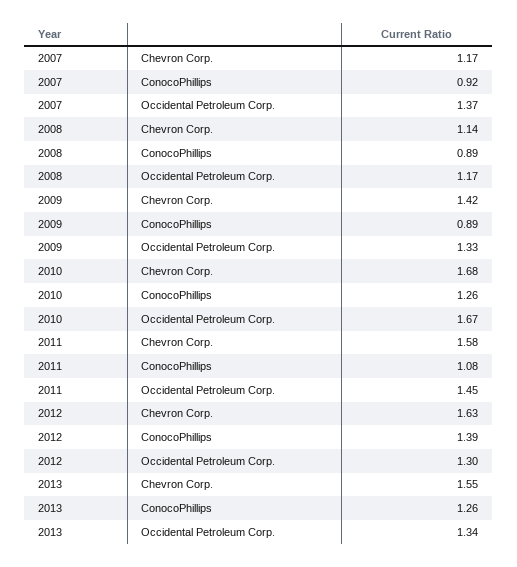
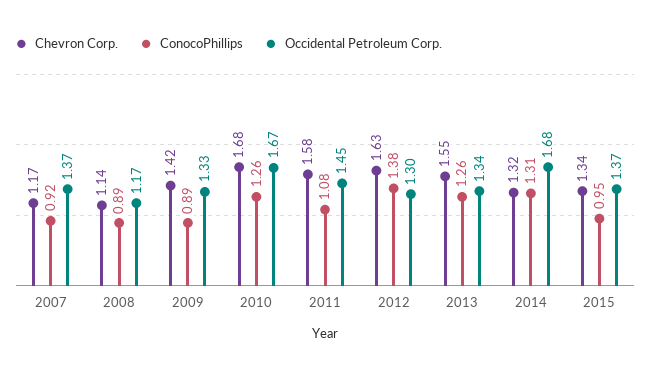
ConocoPhillips, 2012: 1.39 -> 1.38
Chevron Corp., 2014: none -> 1.32
ConocoPhillips, 2014: none -> 1.31
Occidental Petroleum Corp., 2014: none -> 1.68
Chevron Corp., 2015: none -> 1.34
ConocoPhillips, 2015: none -> 0.95
Occidental Petroleum Corp., 2015: none -> 1.37

